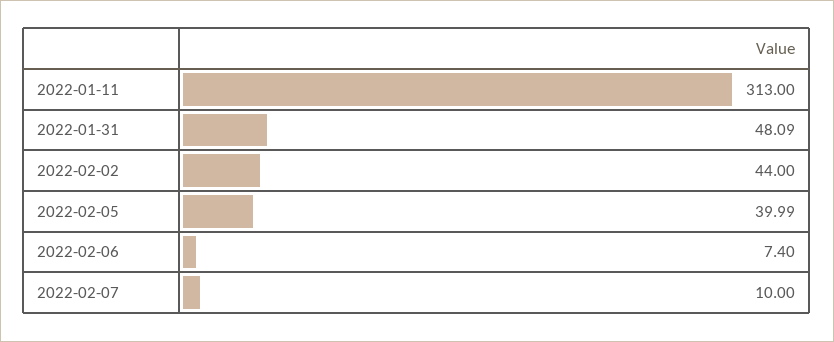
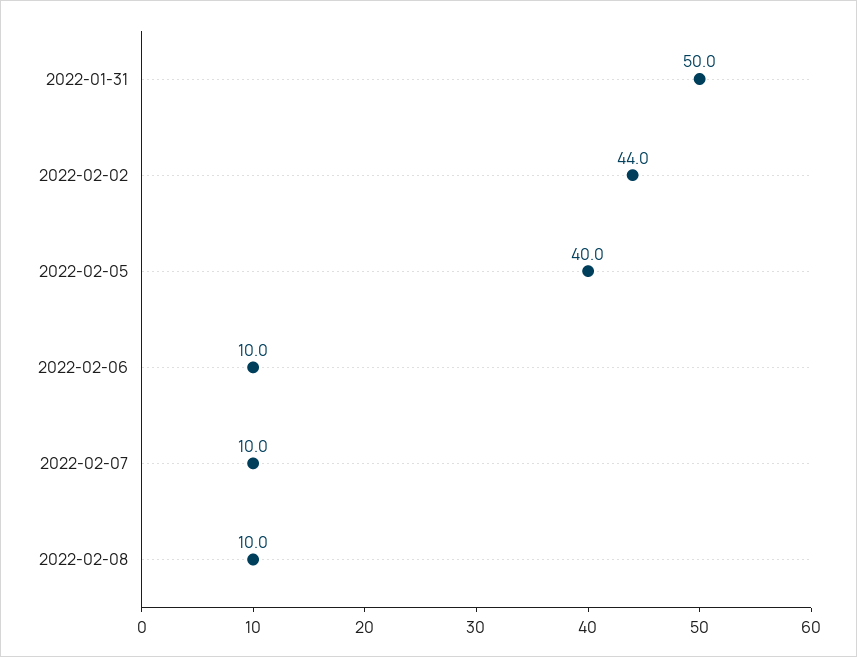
2022-01-11: 313 -> none
2022-01-31: 48.09 -> 50
2022-02-06: 7.4 -> 10
2022-02-08: none -> 10

